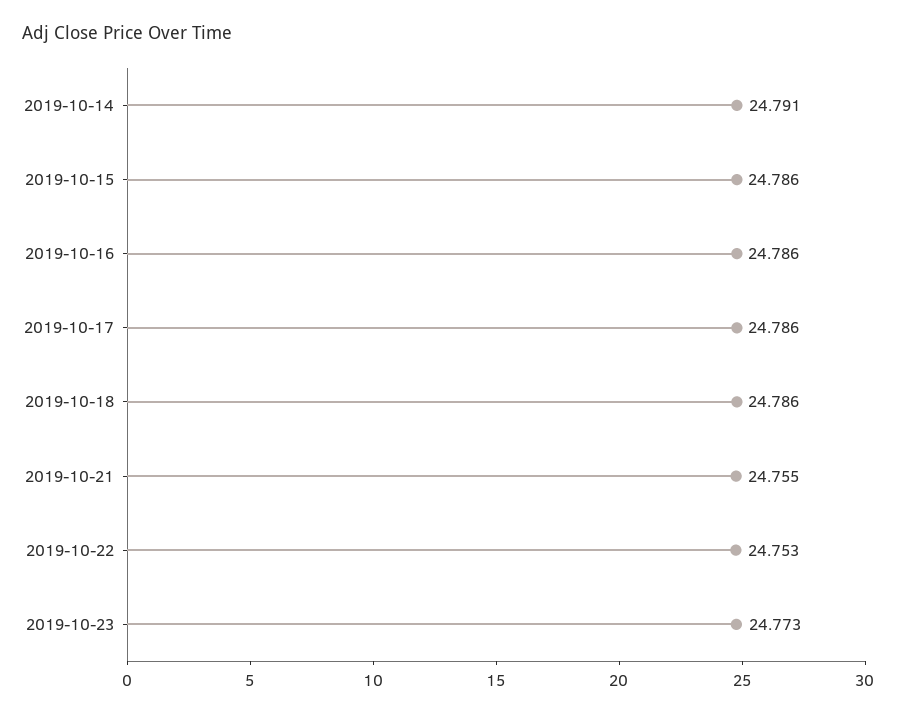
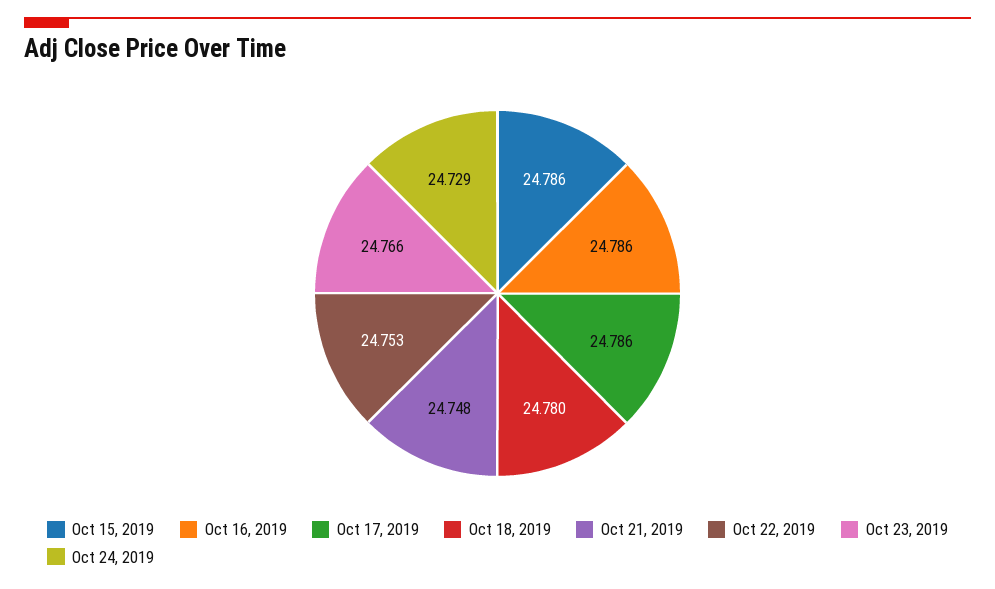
2019-10-14: 24.791 -> none
2019-10-18: 24.786 -> 24.78
2019-10-21: 24.755 -> 24.748
2019-10-23: 24.773 -> 24.766
Oct 24, 2019: none -> 24.729

